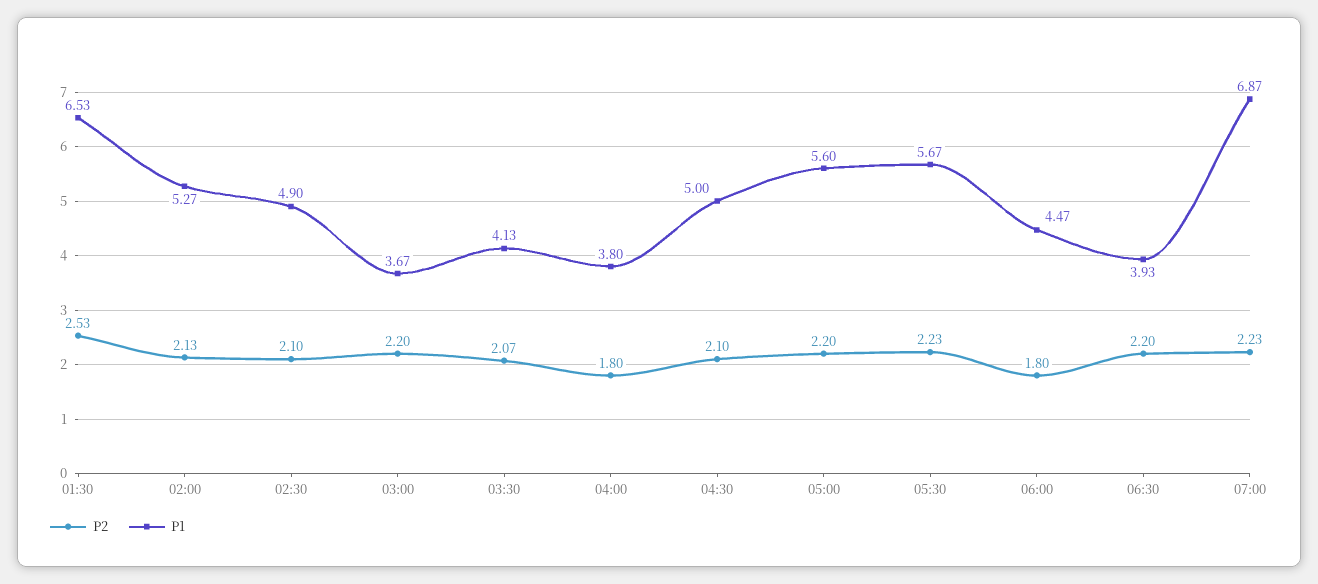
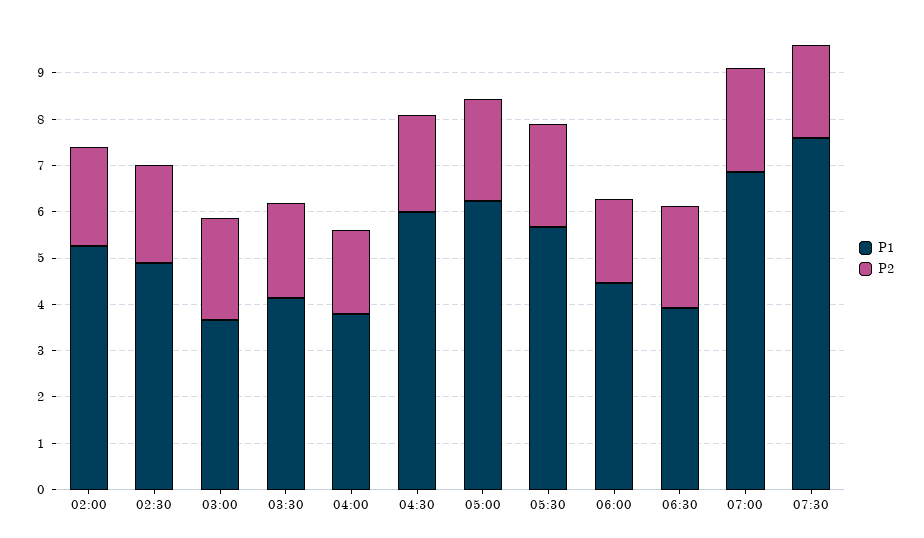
P2, 01:30: 2.53 -> none
P1, 01:30: 6.53 -> none
P1, 04:30: 5 -> 6
P1, 05:00: 5.6 -> 6.2
P1, 07:30: none -> 7.6
P2, 07:30: none -> 2

